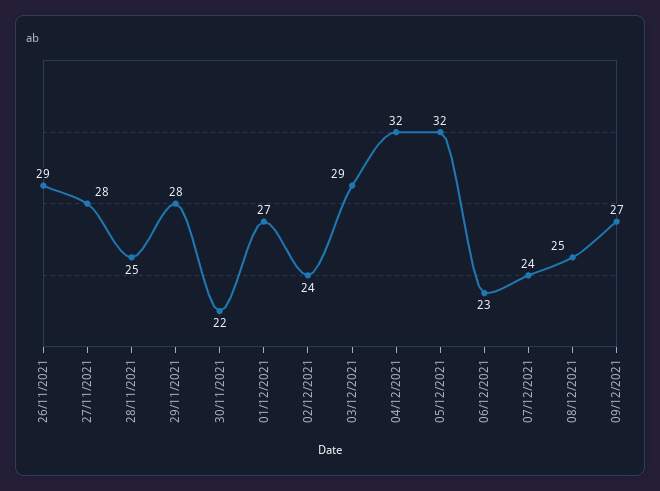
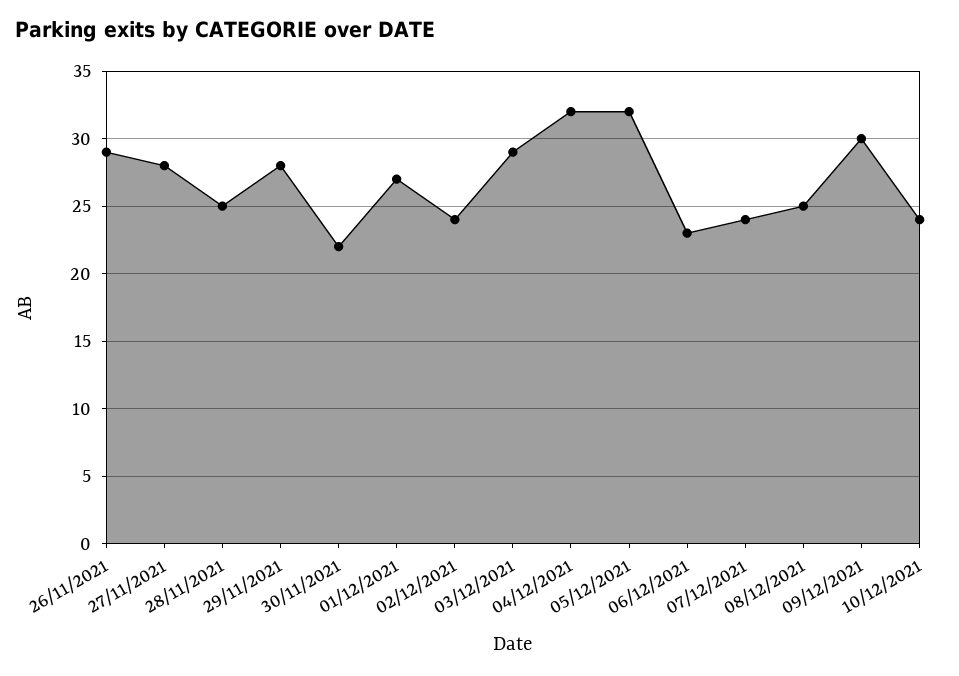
09/12/2021: 27 -> 30
10/12/2021: none -> 24

